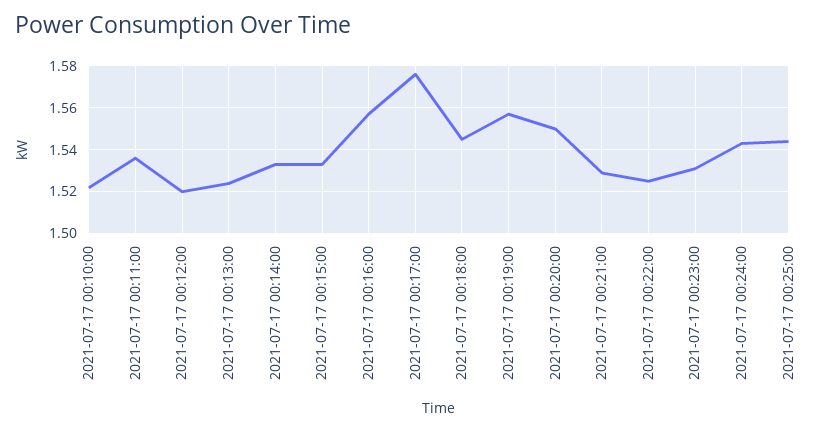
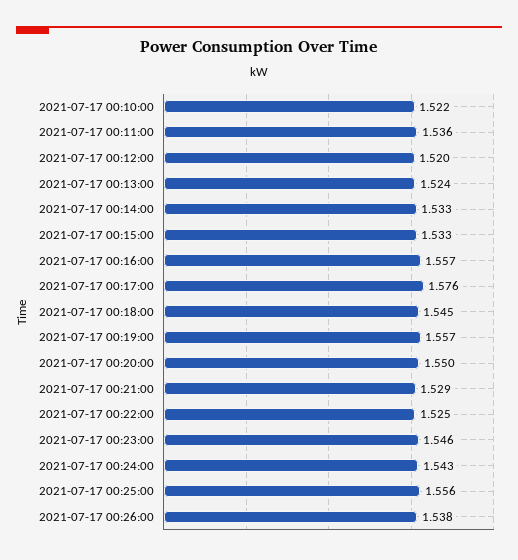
2021-07-17 00:23:00: 1.53 -> 1.546
2021-07-17 00:25:00: 1.545 -> 1.556
2021-07-17 00:26:00: none -> 1.538

